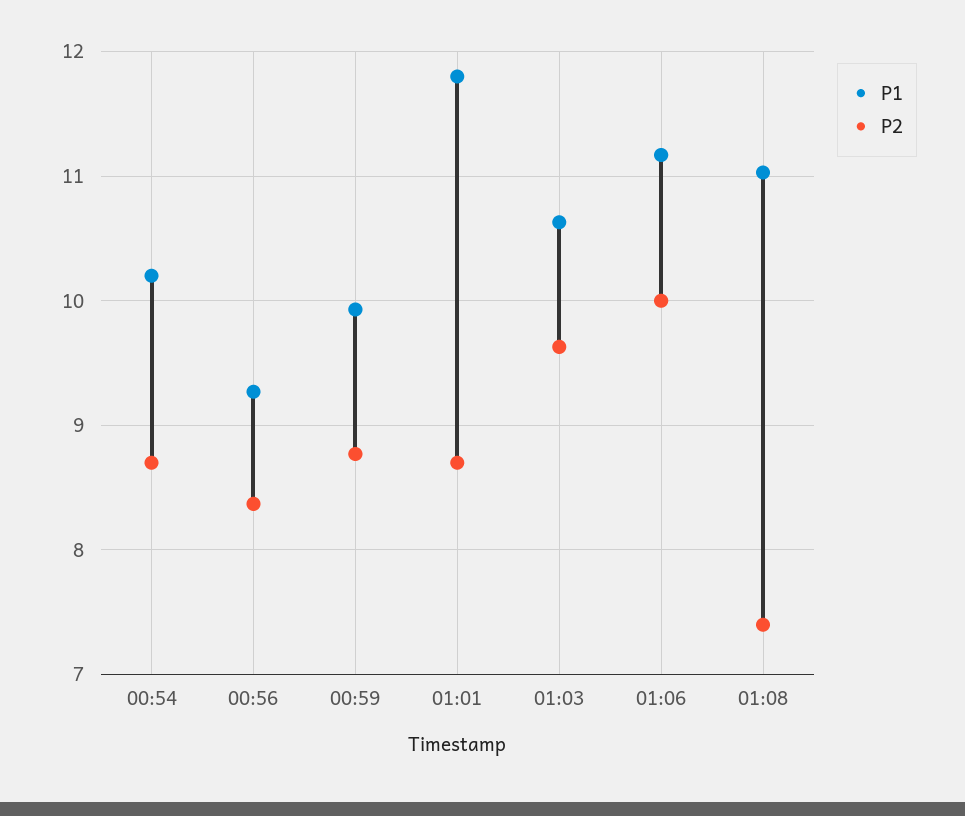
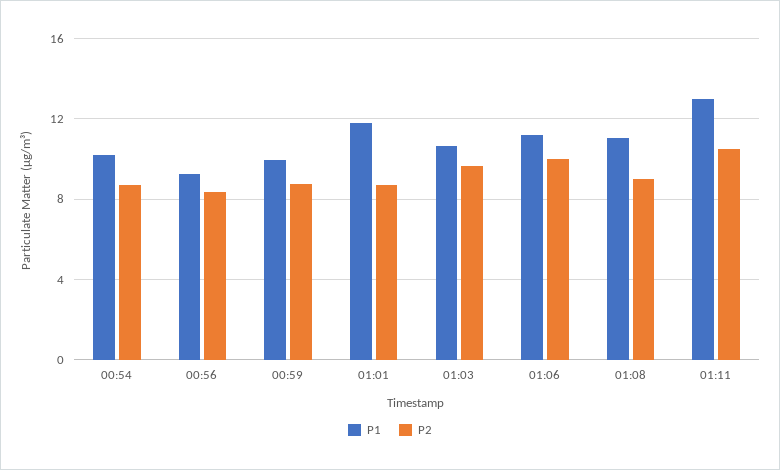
P2, 01:08: 7.4 -> 9
P1, 01:11: none -> 13
P2, 01:11: none -> 10.5

